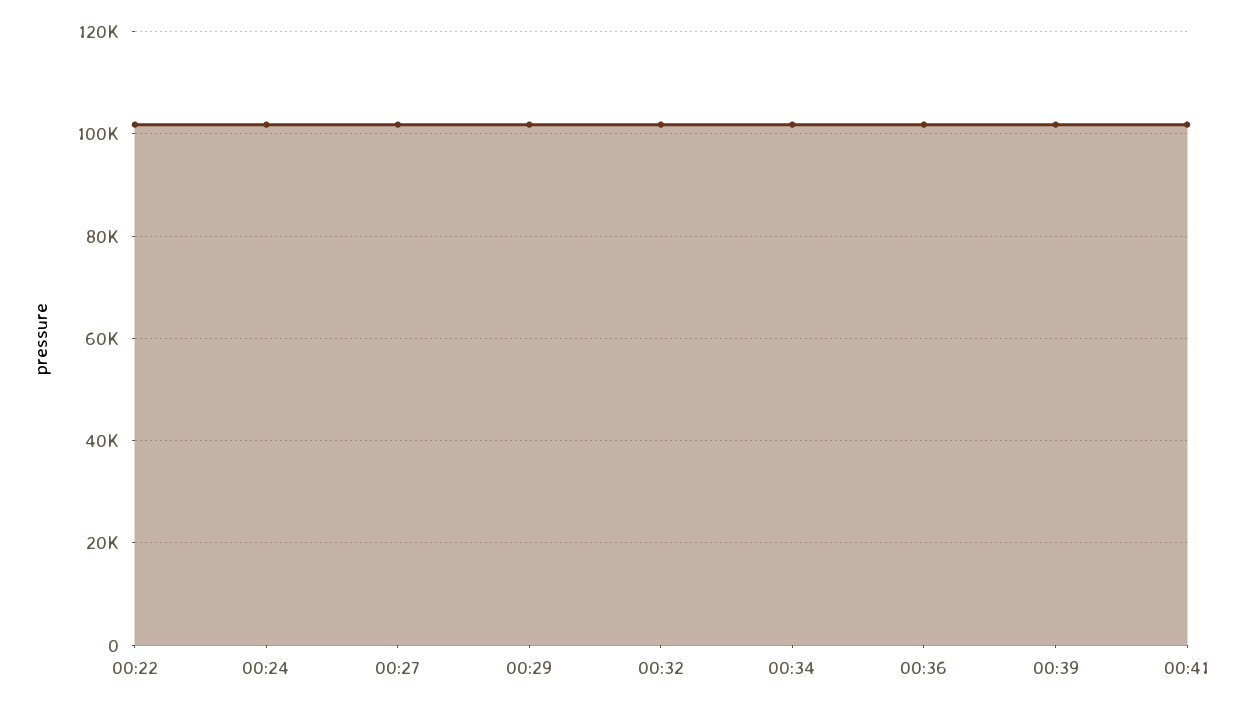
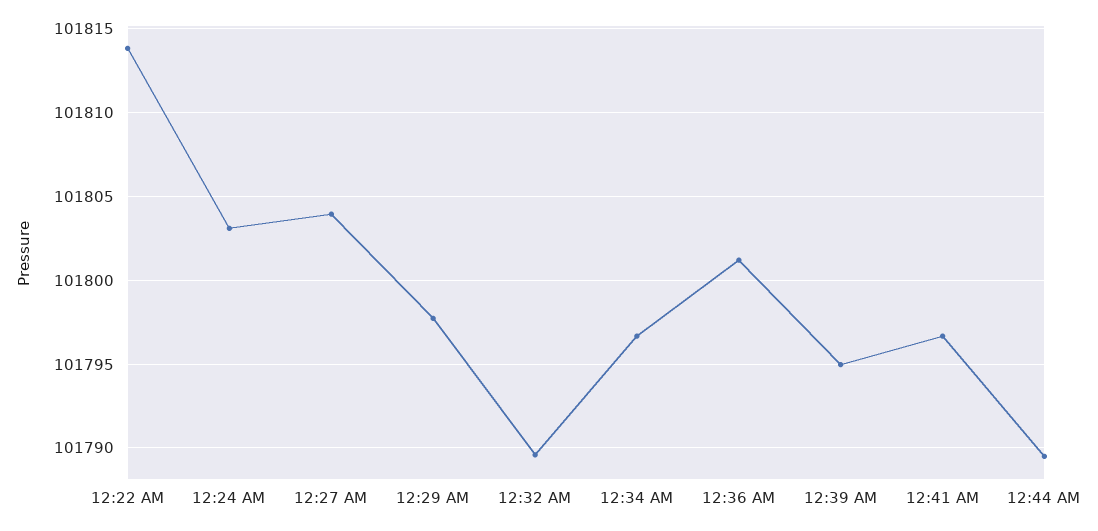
12:44 AM: none -> 101789.5

